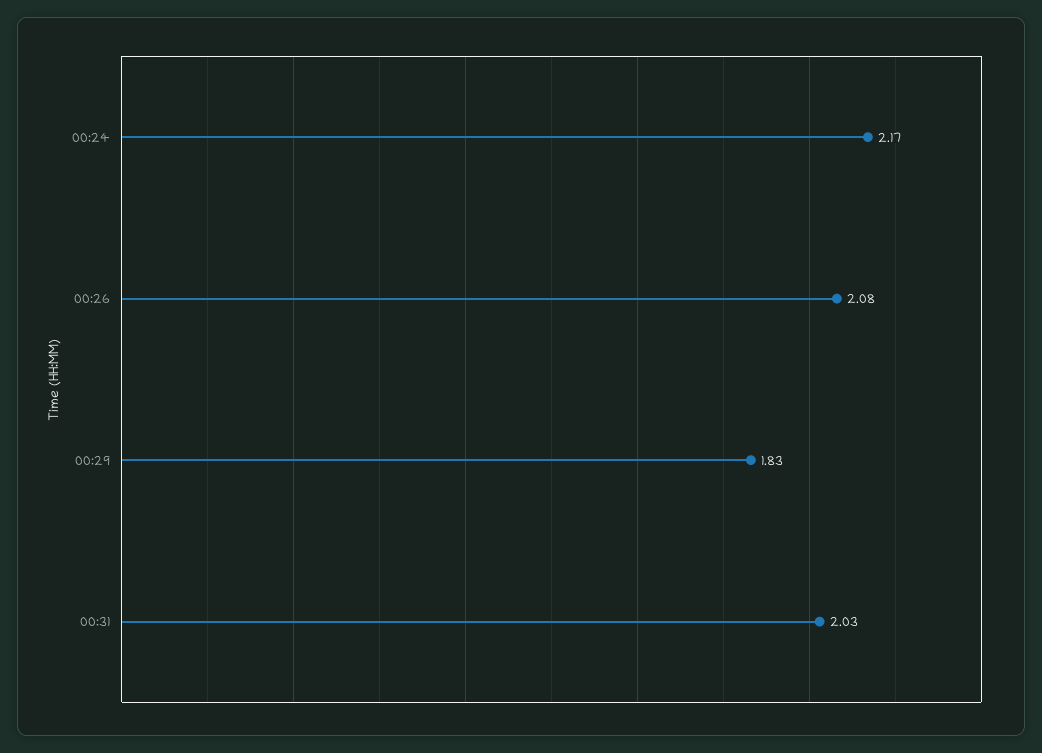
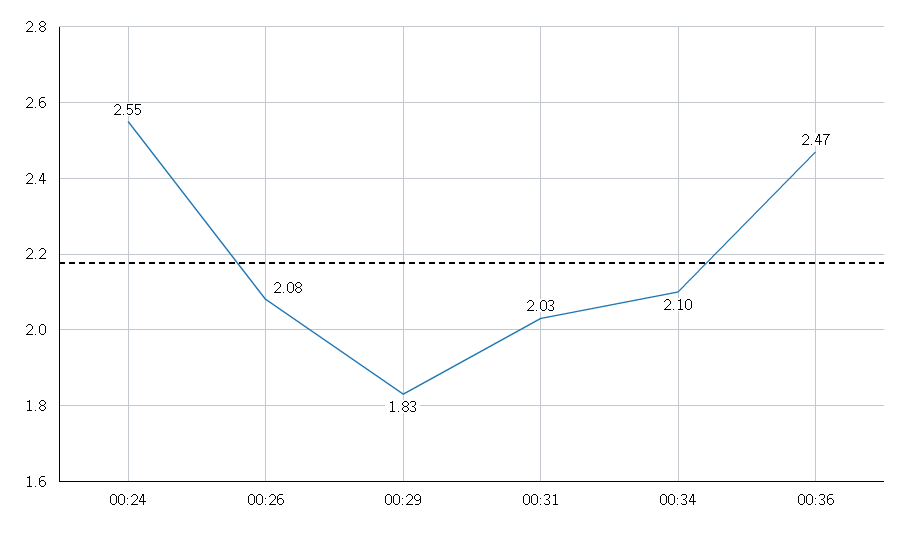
00:24: 2.17 -> 2.55
00:34: none -> 2.1
00:36: none -> 2.47

